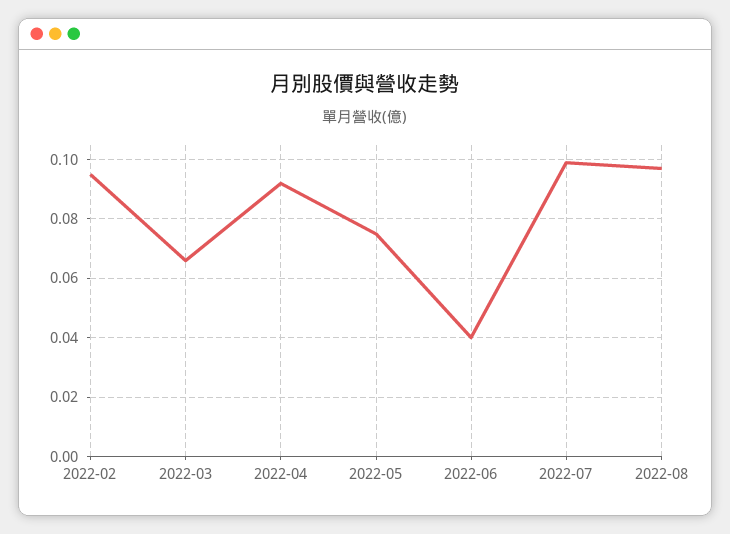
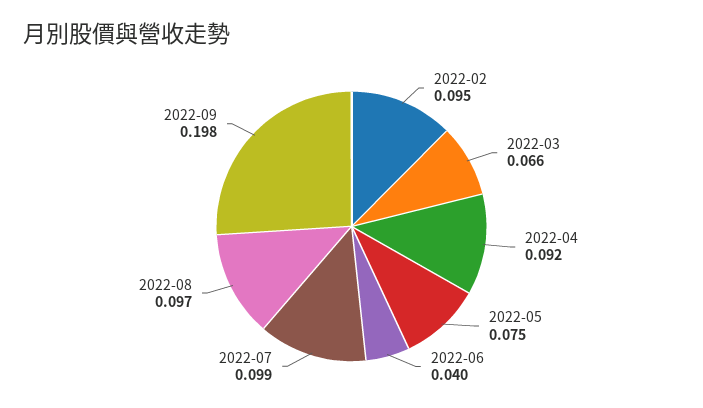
2022-09: none -> 0.198

